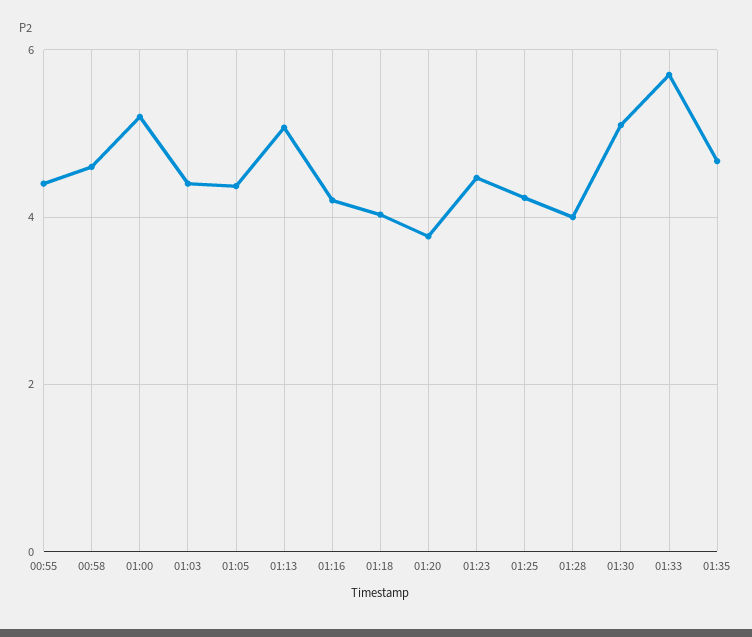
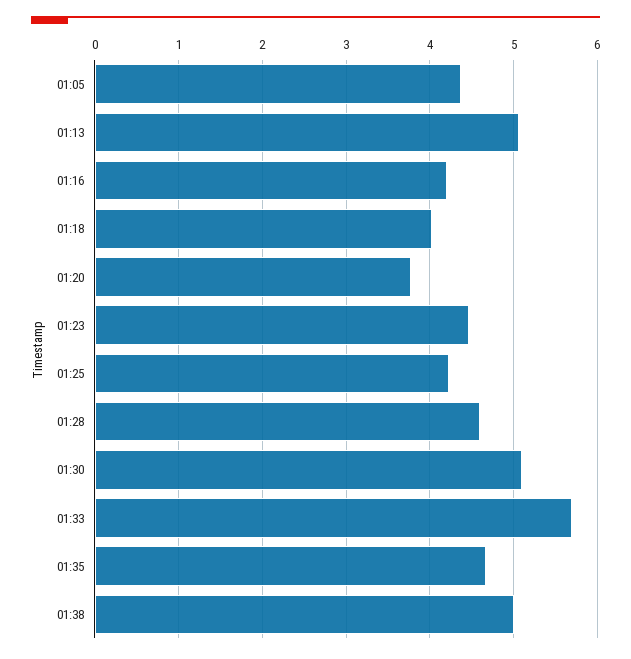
00:55: 4.4 -> none
00:58: 4.6 -> none
01:00: 5.2 -> none
01:03: 4.4 -> none
01:28: 4 -> 4.6
01:38: none -> 5

